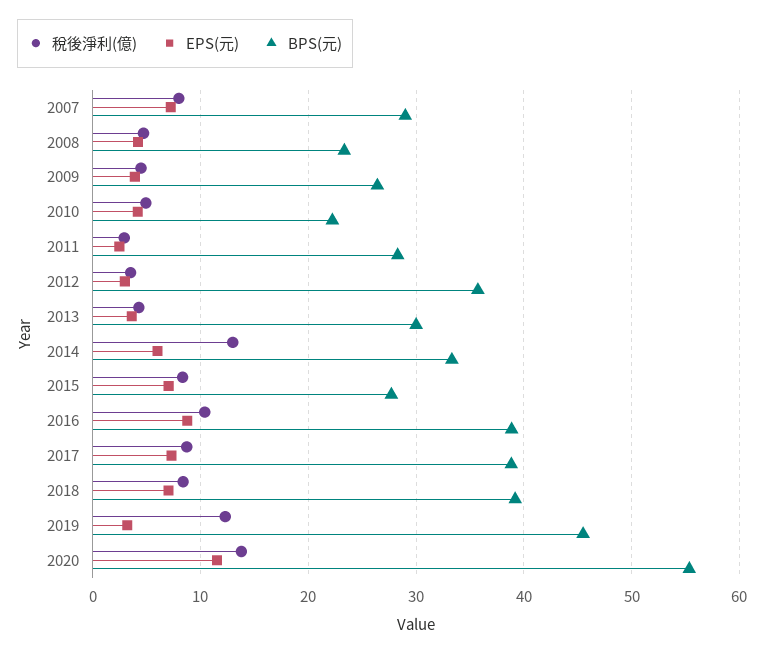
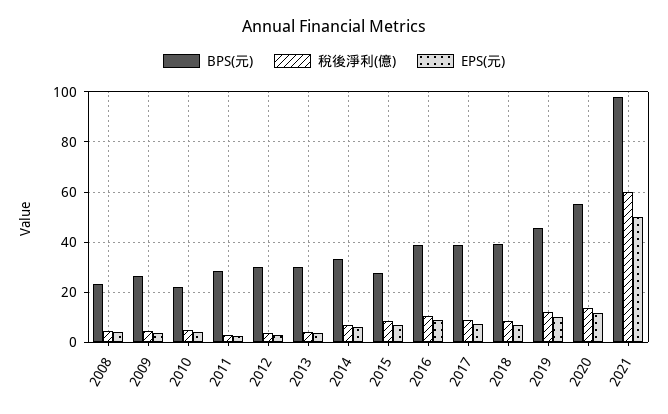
稅後淨利(億), 2007: 8 -> none
EPS(元), 2007: 7 -> none
BPS(元), 2007: 29 -> none
BPS(元), 2012: 36 -> 30
稅後淨利(億), 2014: 13 -> 7.5
EPS(元), 2019: 3 -> 10
BPS(元), 2021: none -> 97.5
稅後淨利(億), 2021: none -> 60
EPS(元), 2021: none -> 50

